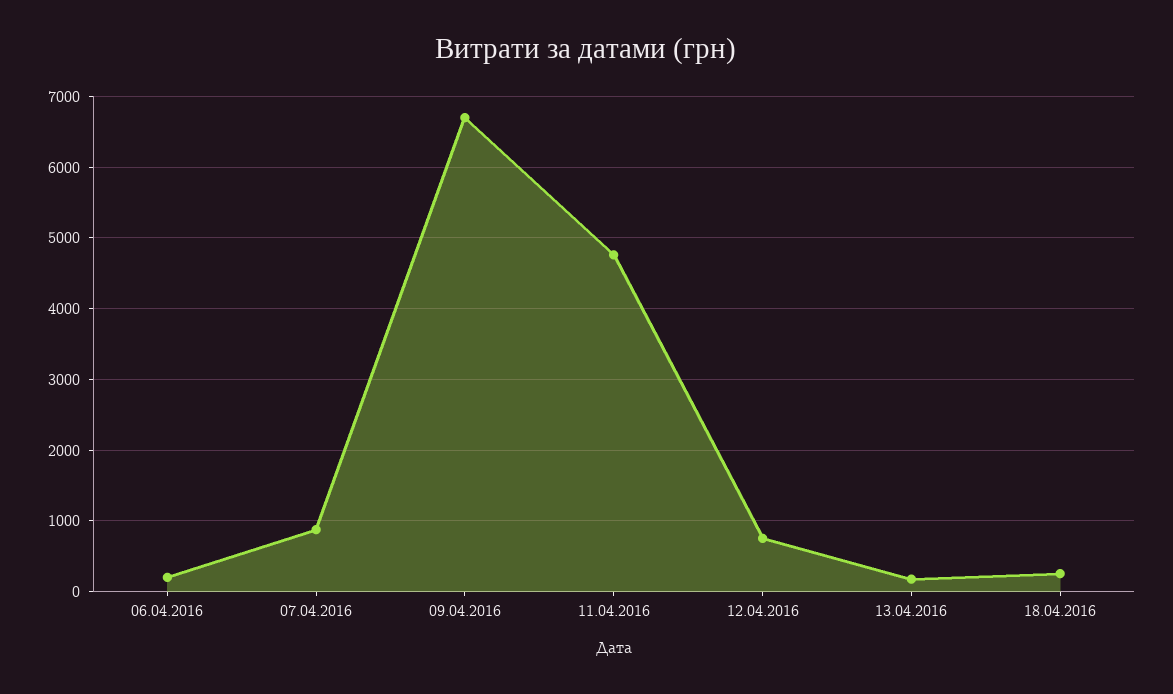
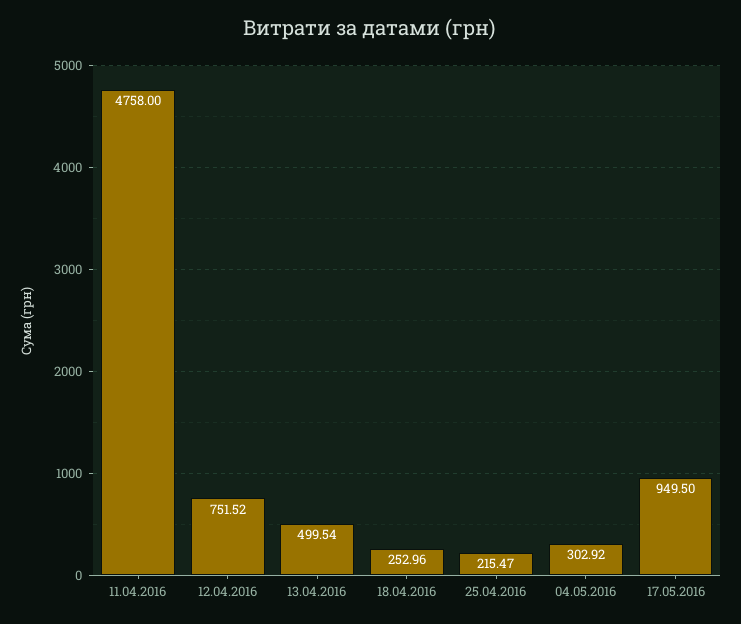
06.04.2016: 200 -> none
07.04.2016: 900 -> none
09.04.2016: 6700 -> none
13.04.2016: 200 -> 499.54
25.04.2016: none -> 215.47
04.05.2016: none -> 302.92
17.05.2016: none -> 949.5

